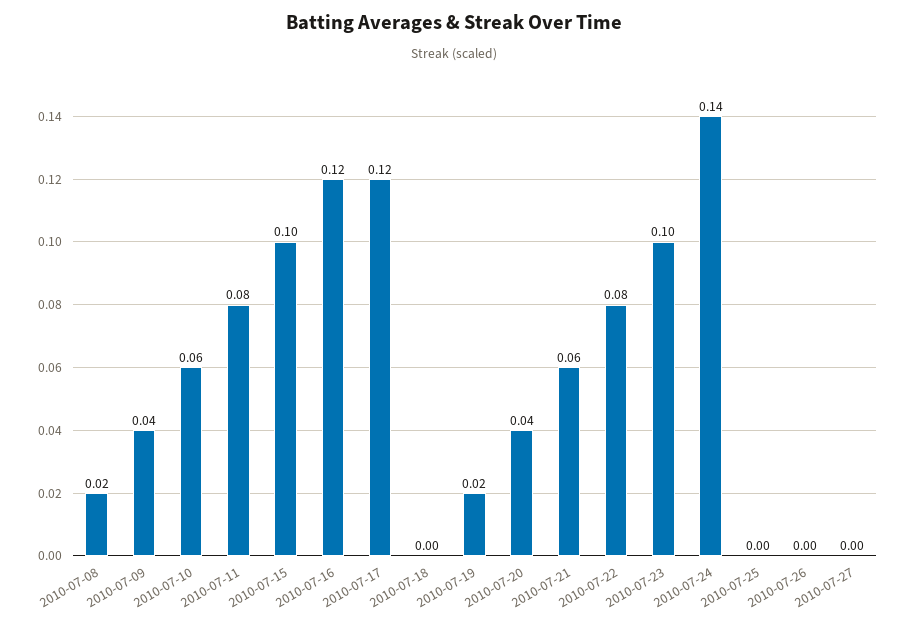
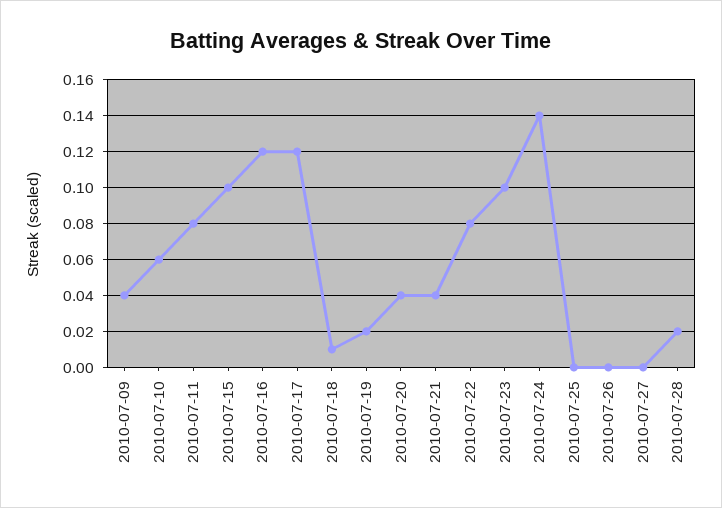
2010-07-08: 0.02 -> none
2010-07-18: 0 -> 0.01
2010-07-21: 0.06 -> 0.04
2010-07-28: none -> 0.02

